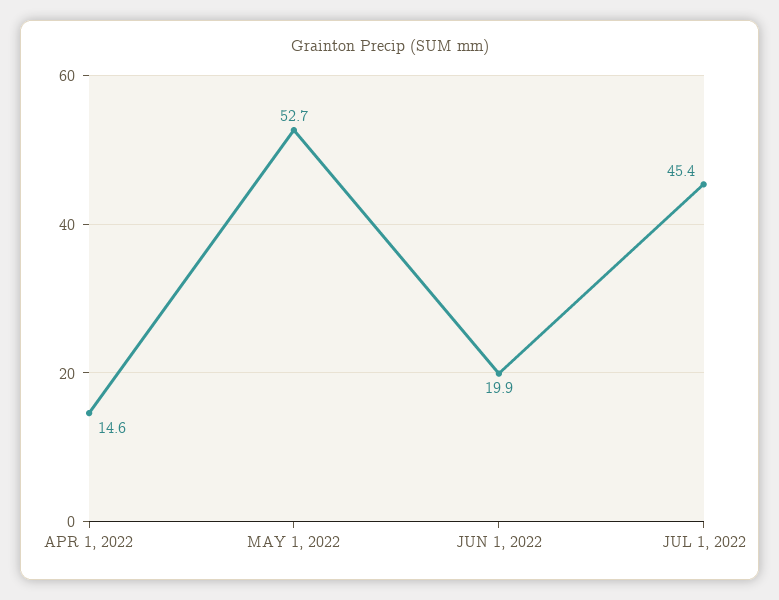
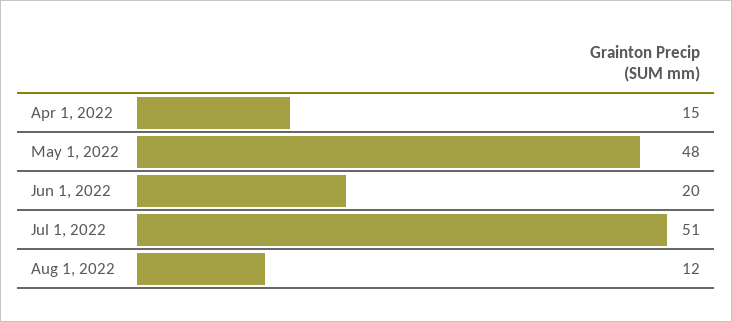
MAY 1, 2022: 52.7 -> 48
JUL 1, 2022: 45.4 -> 51
Aug 1, 2022: none -> 12

